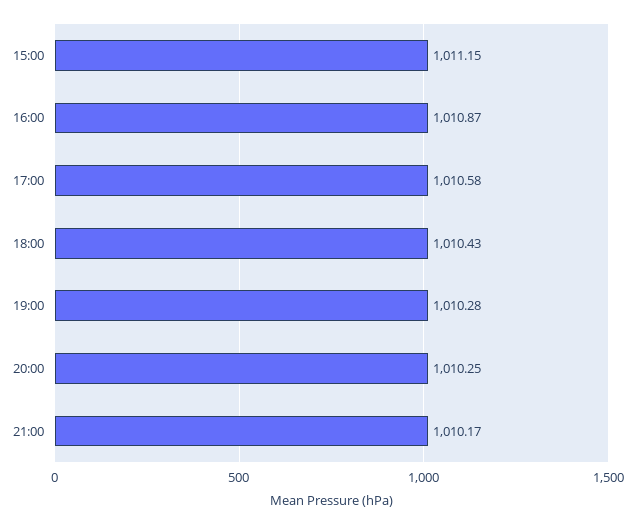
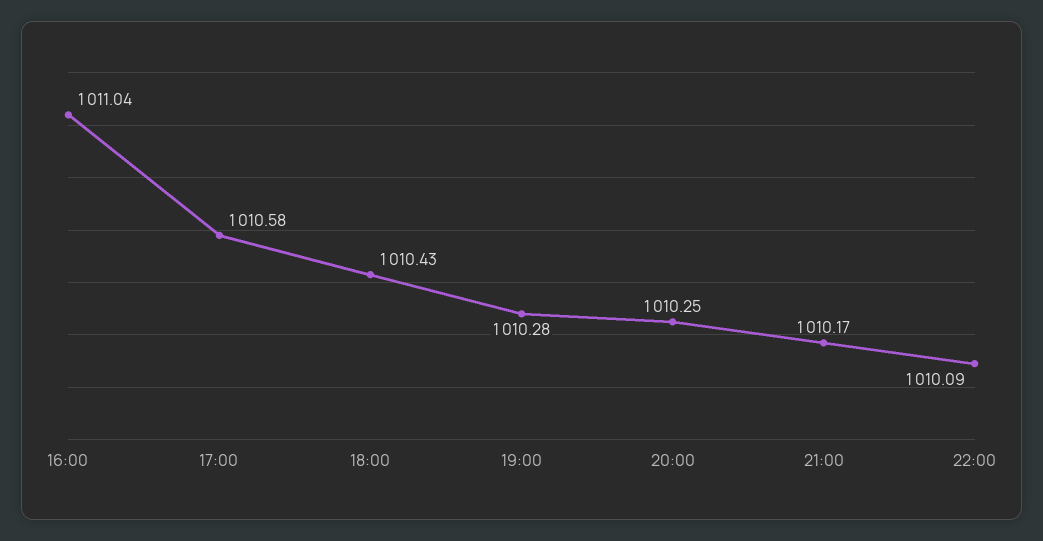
15:00: 1011.15 -> none
16:00: 1010.87 -> 1011.04
22:00: none -> 1010.09

